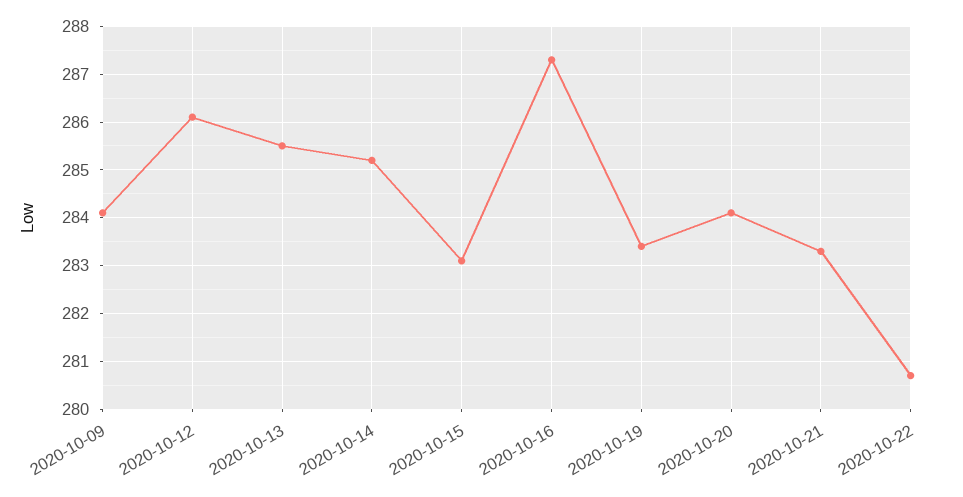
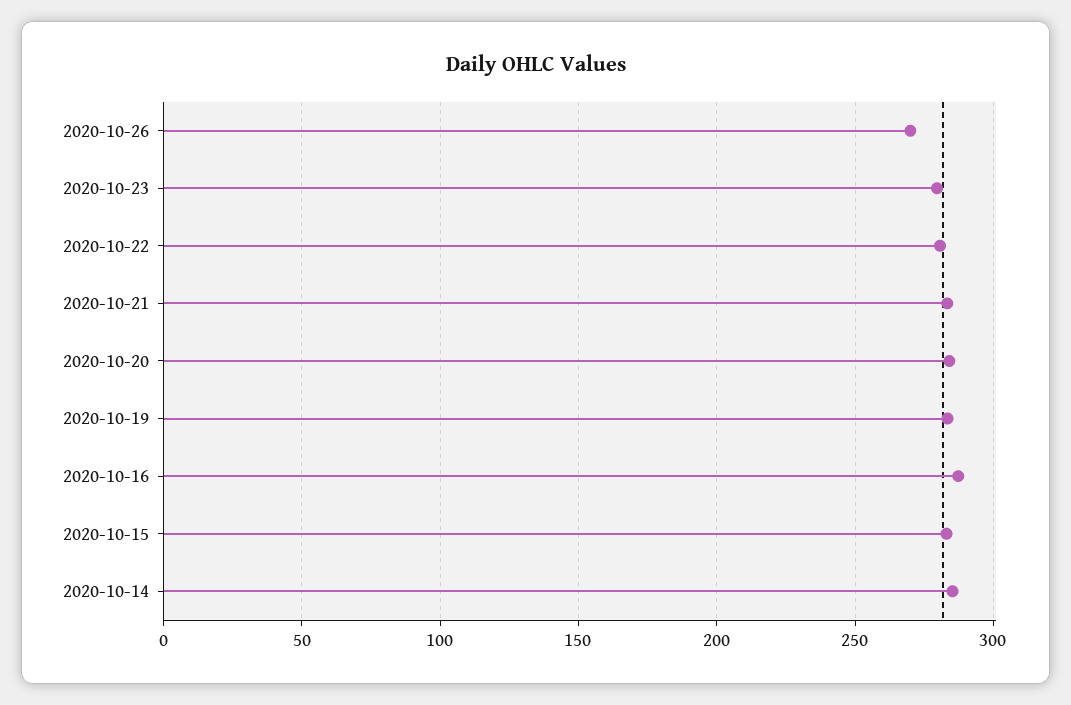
2020-10-09: 284 -> none
2020-10-12: 286 -> none
2020-10-13: 285.5 -> none
2020-10-26: none -> 270
2020-10-23: none -> 280

